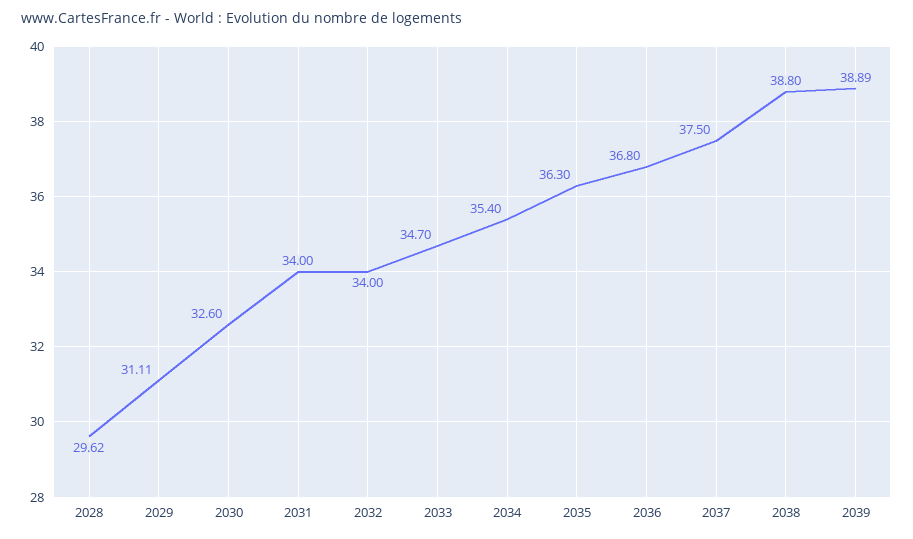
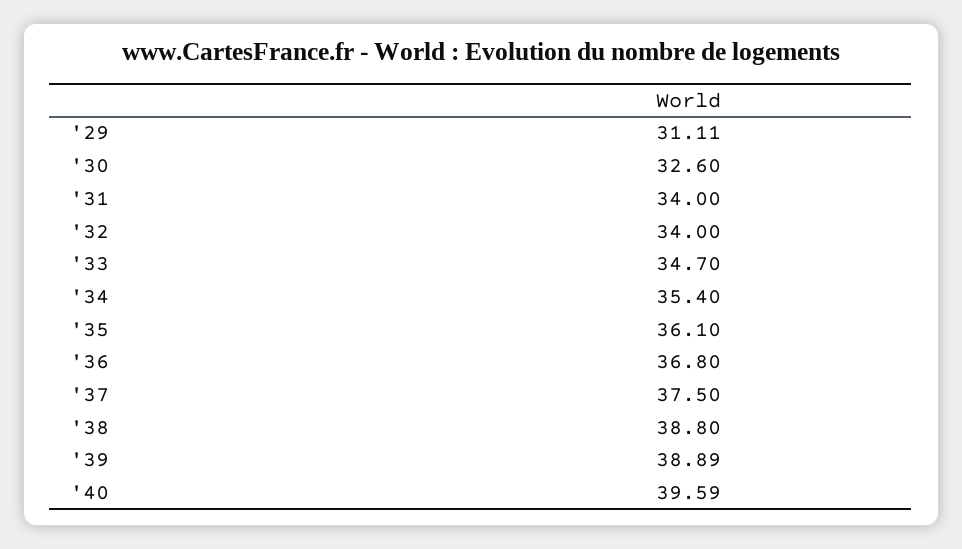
2028: 29.62 -> none
2035: 36.3 -> 36.1
'40: none -> 39.59

